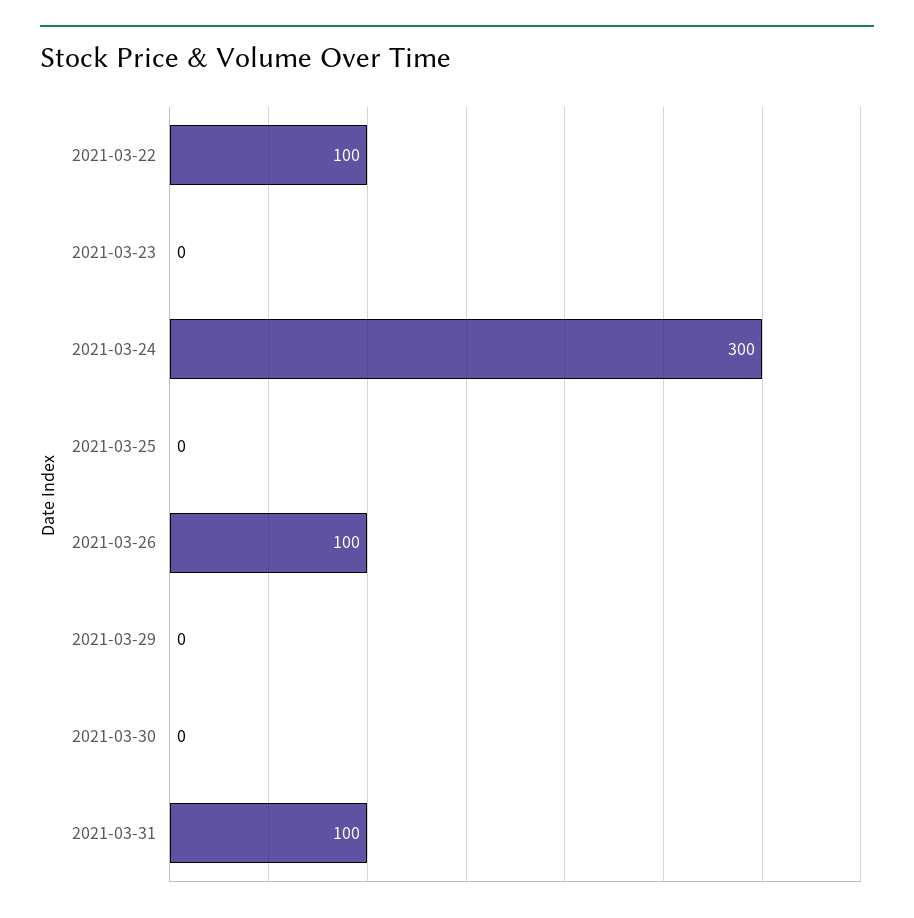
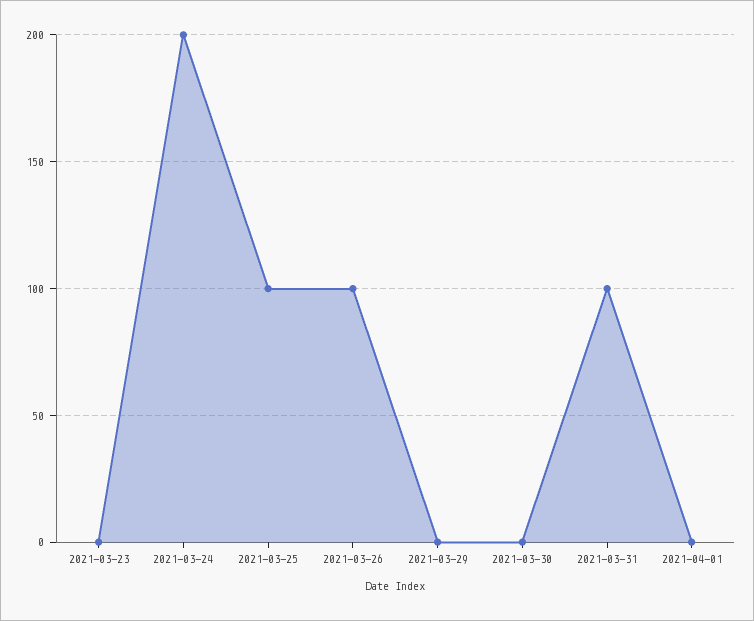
2021-03-22: 100 -> none
2021-03-24: 300 -> 200
2021-03-25: 0 -> 100
2021-04-01: none -> 0

